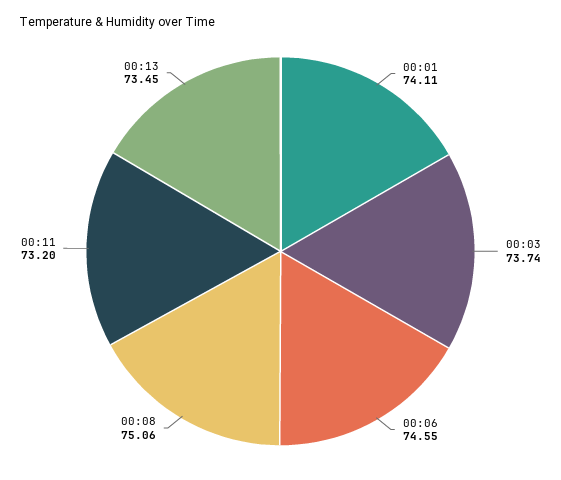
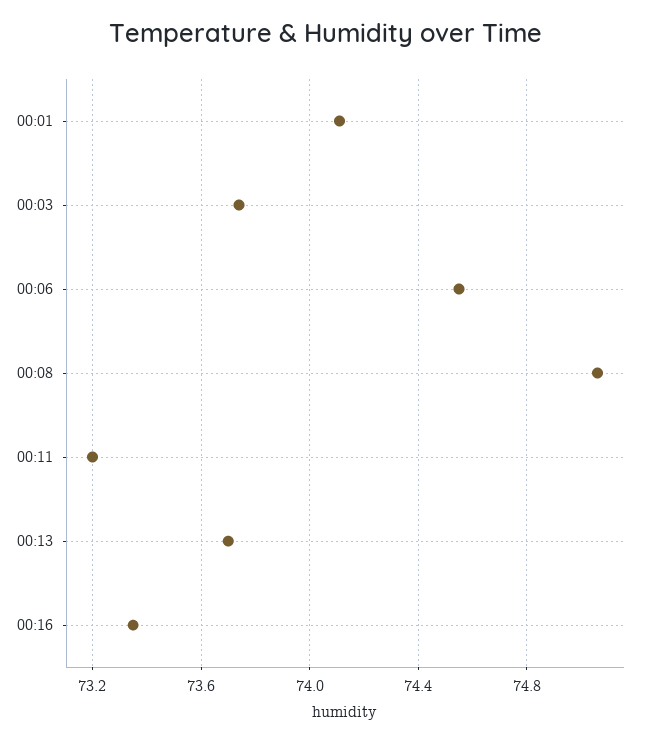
00:13: 73.45 -> 73.7
00:16: none -> 73.35

